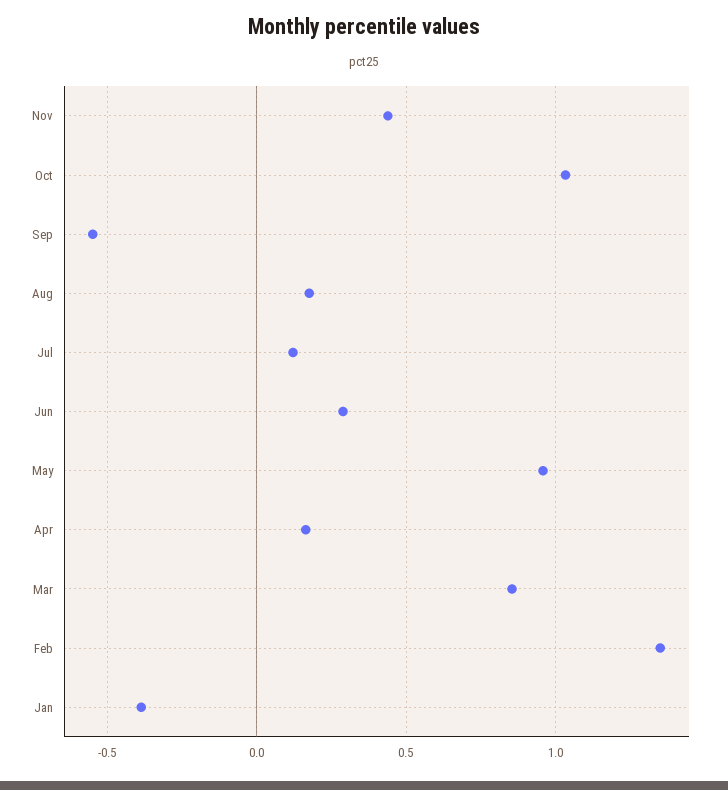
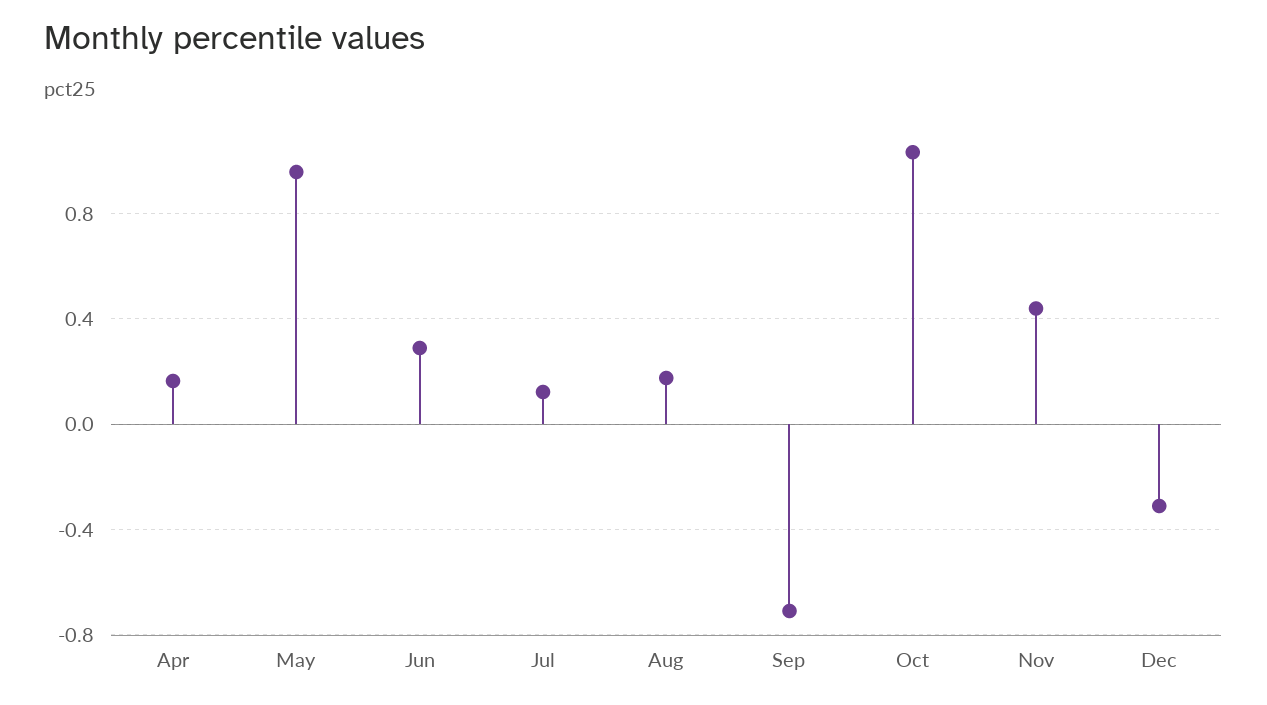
Sep: -0.55 -> -0.7
Mar: 0.85 -> none
Feb: 1.35 -> none
Jan: -0.4 -> none
Dec: none -> -0.3

